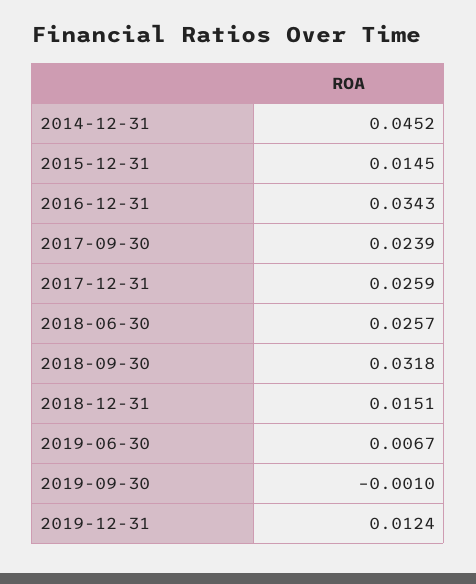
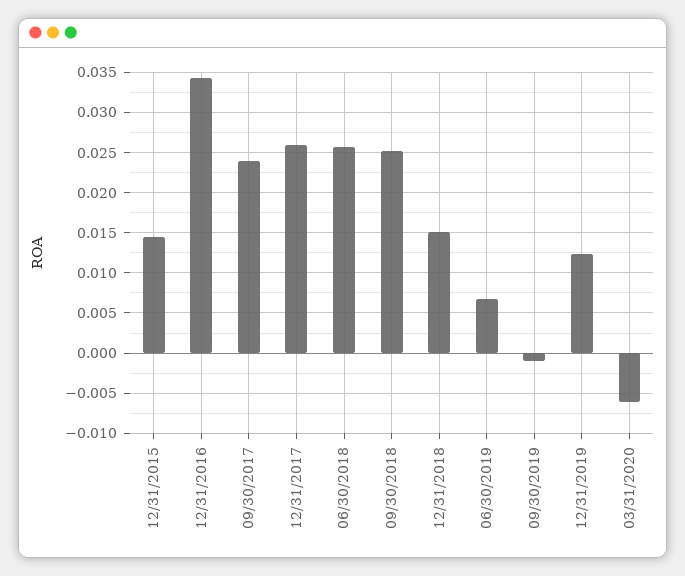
2014-12-31: 0.0452 -> none
2018-09-30: 0.0318 -> 0.025
03/31/2020: none -> -0.006

